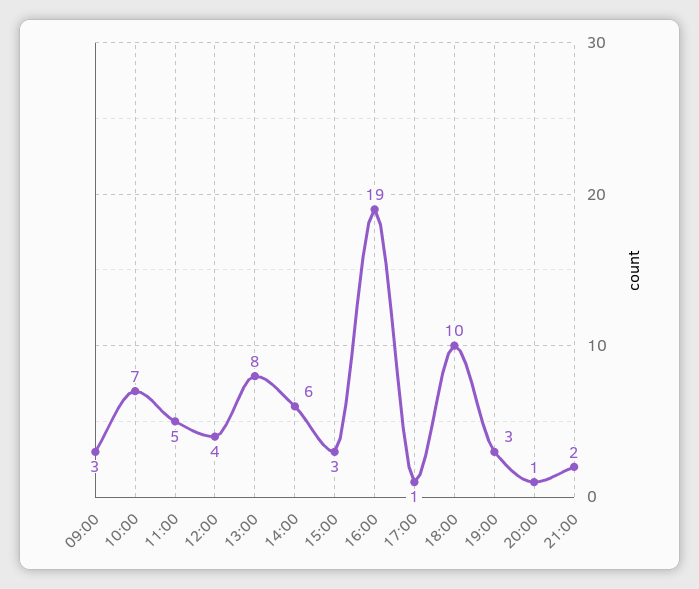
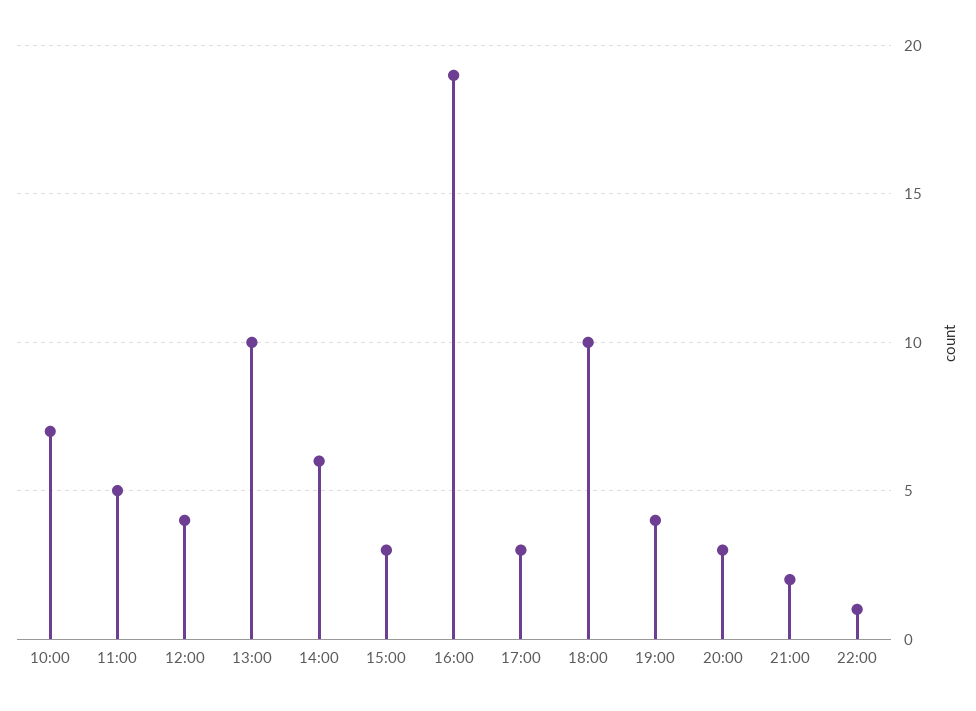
09:00: 3 -> none
13:00: 8 -> 10
17:00: 1 -> 3
19:00: 3 -> 4
20:00: 1 -> 3
22:00: none -> 1

